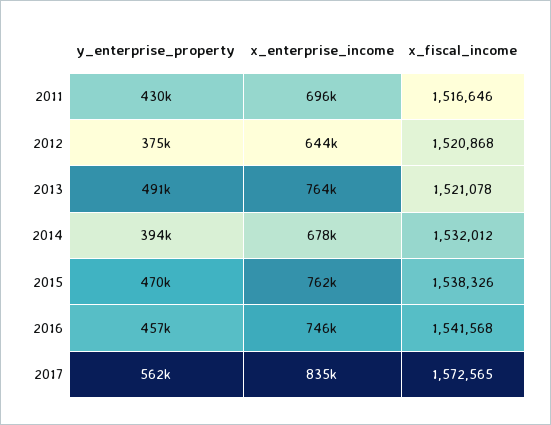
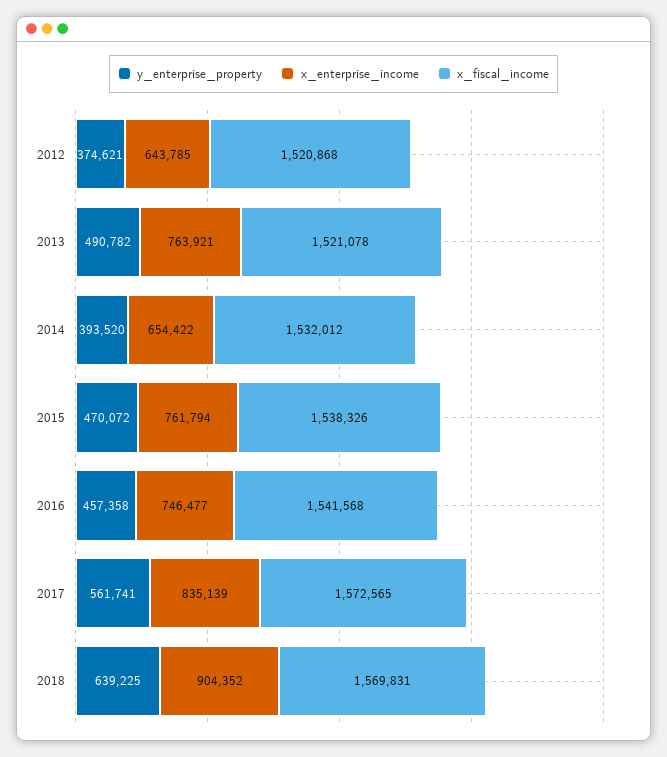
y_enterprise_property, 2011: 430000 -> none
x_enterprise_income, 2011: 696000 -> none
x_fiscal_income, 2011: 1516646 -> none
x_enterprise_income, 2014: 678000 -> 654422
y_enterprise_property, 2018: none -> 639225
x_enterprise_income, 2018: none -> 904352
x_fiscal_income, 2018: none -> 1569831

